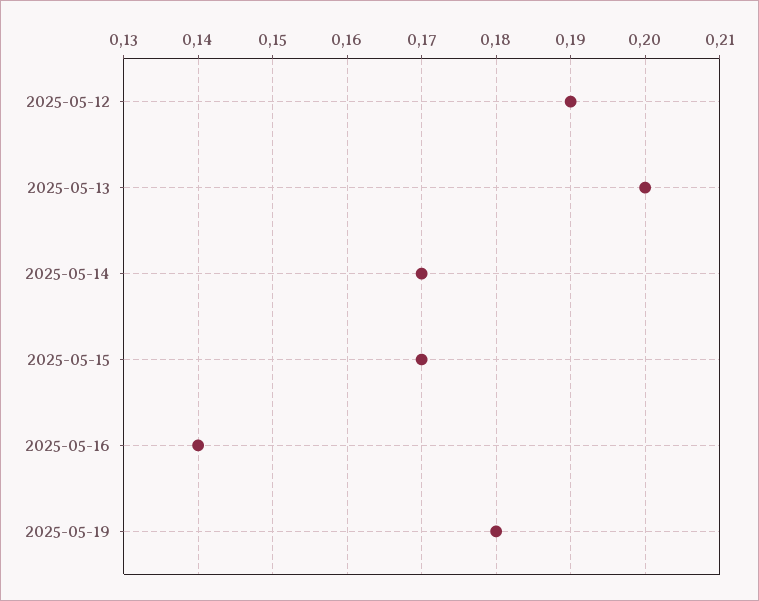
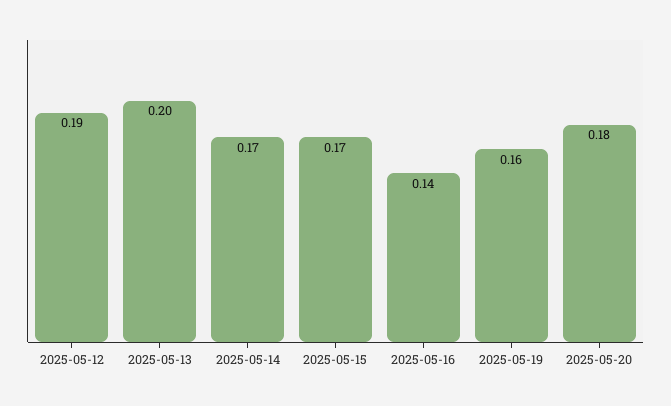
2025-05-19: 0.18 -> 0.16
2025-05-20: none -> 0.18

